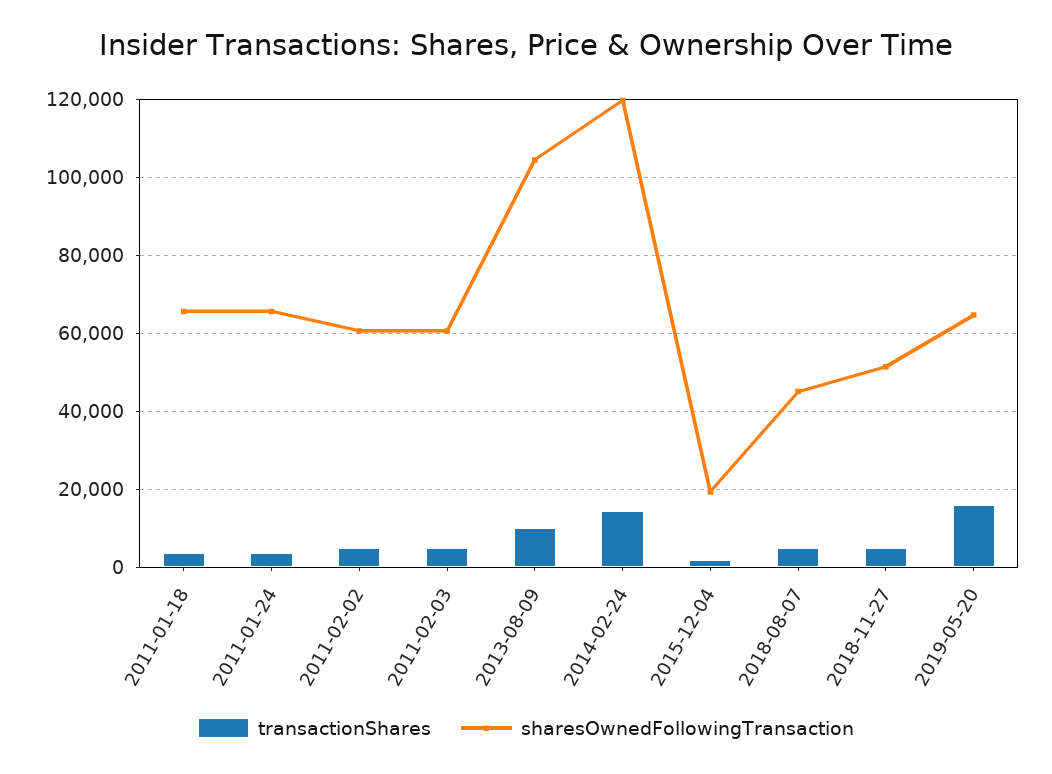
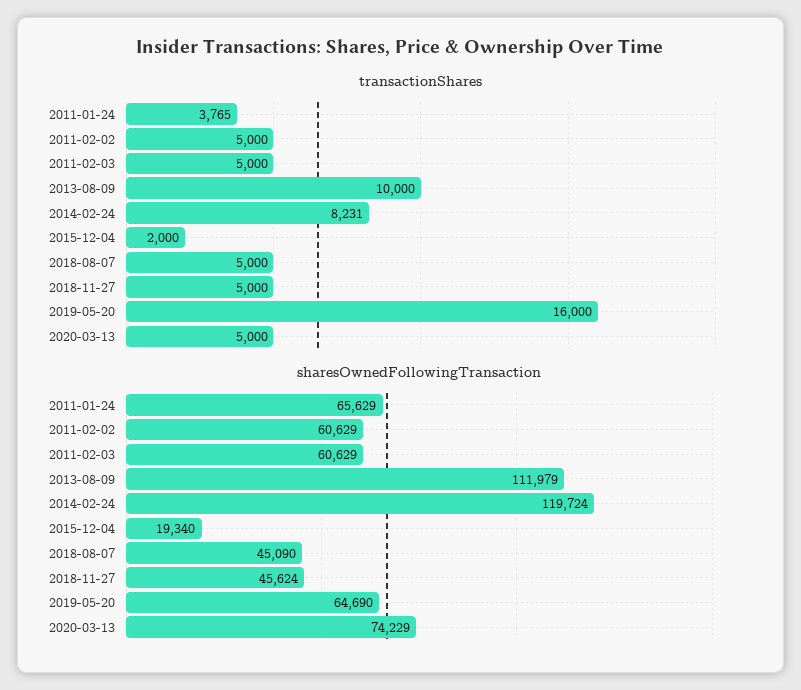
transactionShares, 2011-01-18: 4000 -> none
sharesOwnedFollowingTransaction, 2011-01-18: 66000 -> none
sharesOwnedFollowingTransaction, 2013-08-09: 104000 -> 111979
transactionShares, 2014-02-24: 14000 -> 8231
sharesOwnedFollowingTransaction, 2018-11-27: 52000 -> 45624
transactionShares, 2020-03-13: none -> 5000
sharesOwnedFollowingTransaction, 2020-03-13: none -> 74229

